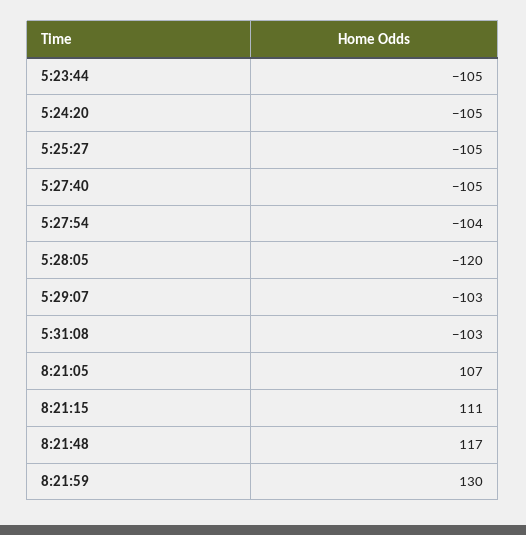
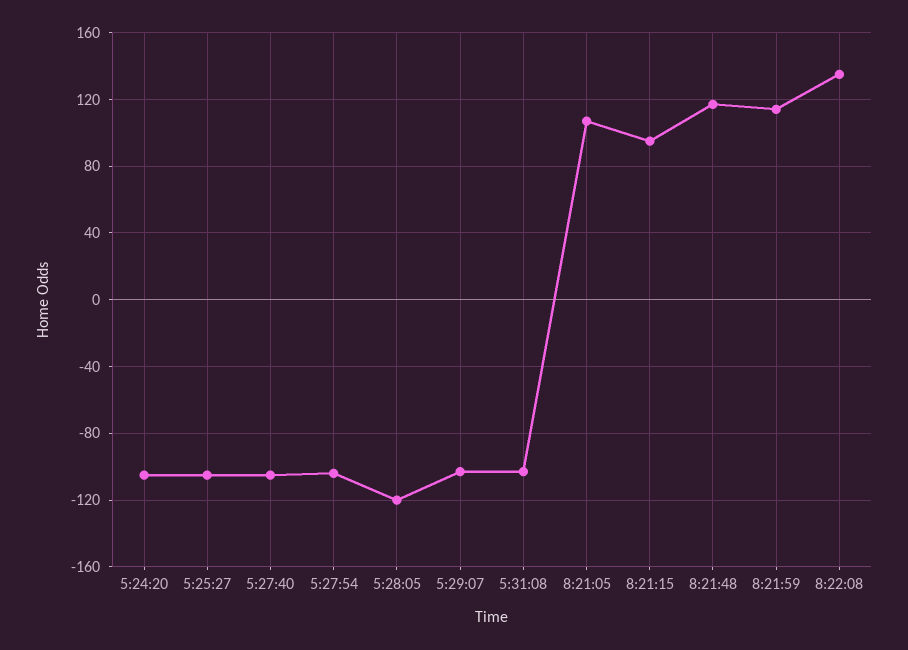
5:23:44: -105 -> none
8:21:15: 111 -> 95
8:21:59: 130 -> 115
8:22:08: none -> 135

